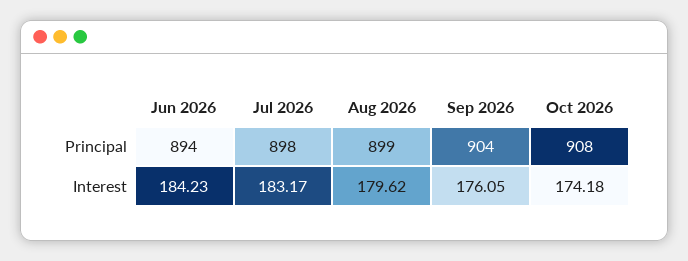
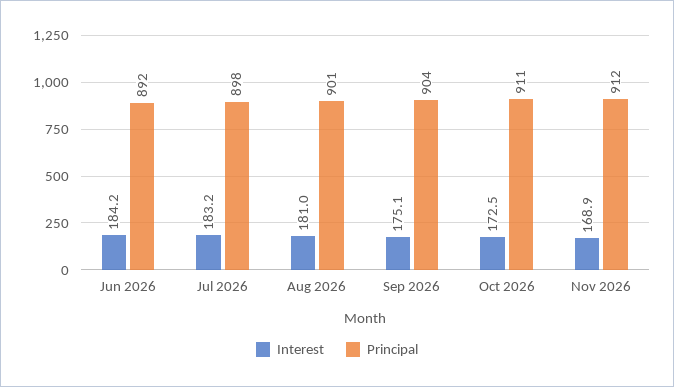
Principal, Jun 2026: 894 -> 892
Principal, Aug 2026: 899 -> 901
Principal, Oct 2026: 908 -> 911
Interest, Aug 2026: 179.62 -> 181
Interest, Sep 2026: 176.05 -> 175.1
Interest, Oct 2026: 174.18 -> 172.5
Interest, Nov 2026: none -> 168.9
Principal, Nov 2026: none -> 912

